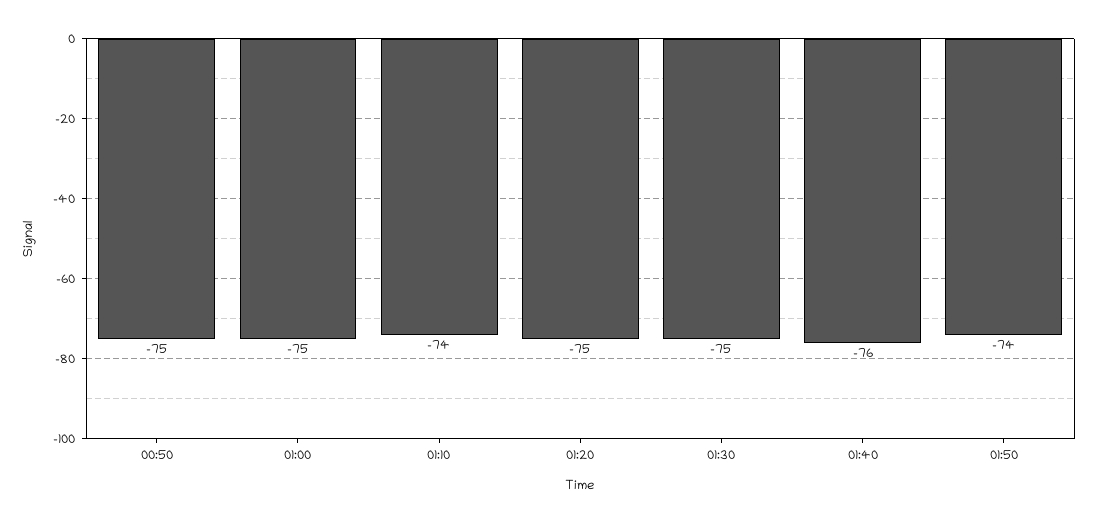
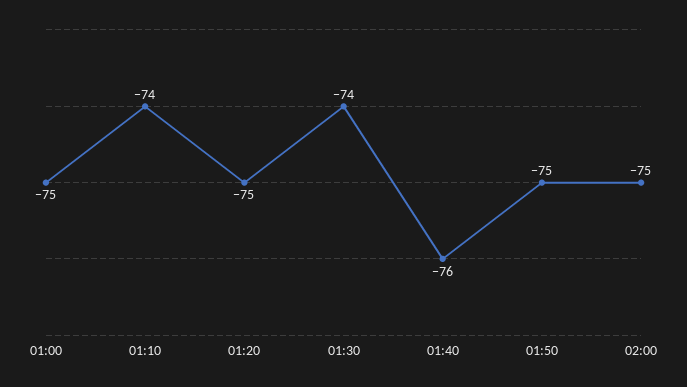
00:50: -75 -> none
01:30: -75 -> -74
01:50: -74 -> -75
02:00: none -> -75

